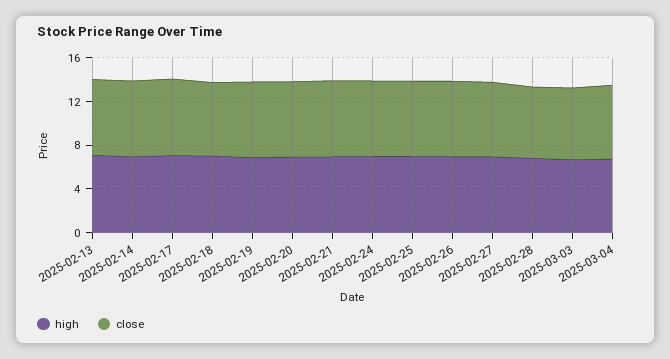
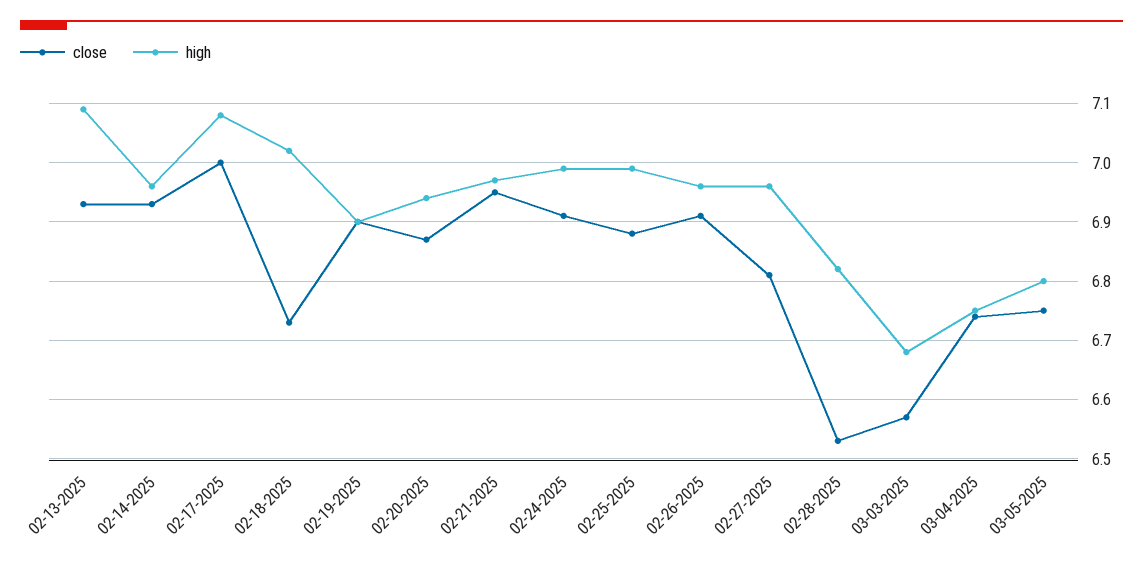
close, 03-05-2025: none -> 6.75
high, 03-05-2025: none -> 6.8

